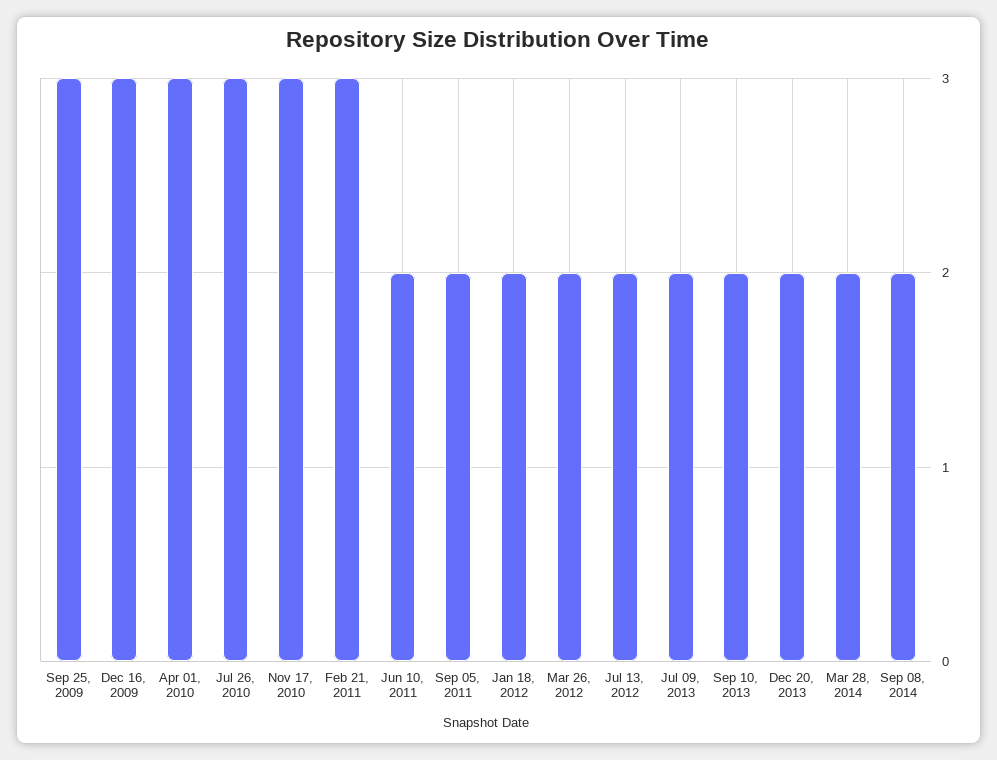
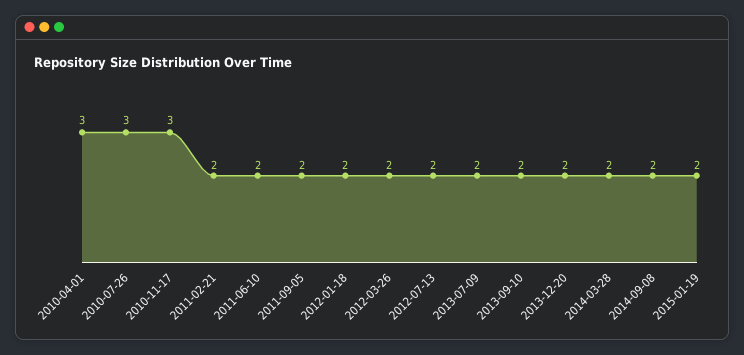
Sep 25, 2009: 3 -> none
Dec 16, 2009: 3 -> none
Feb 21, 2011: 3 -> 2
2015-01-19: none -> 2

